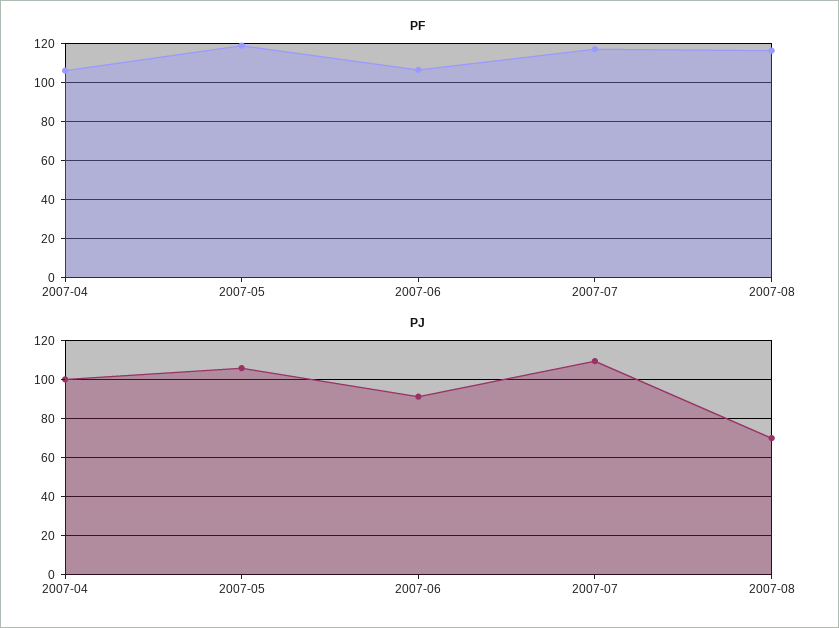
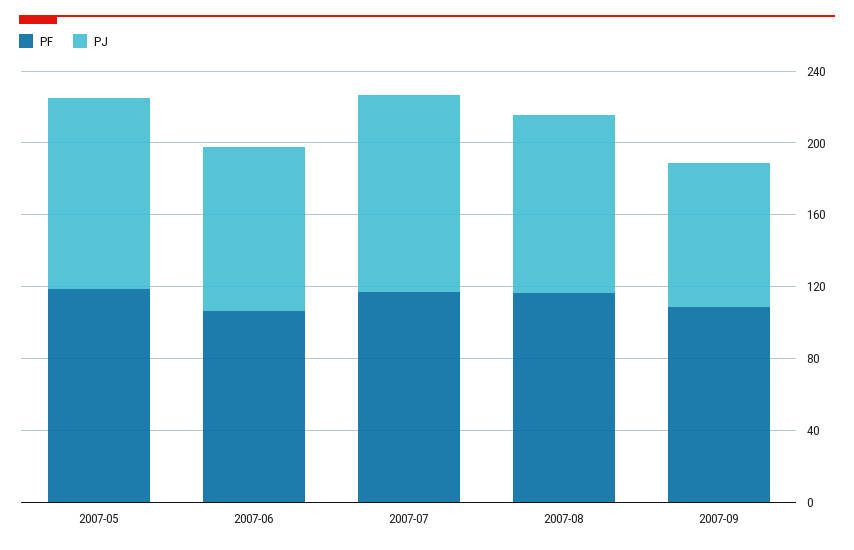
PF, 2007-04: 105 -> none
PJ, 2007-04: 100 -> none
PJ, 2007-08: 70 -> 100
PF, 2007-09: none -> 110
PJ, 2007-09: none -> 80

